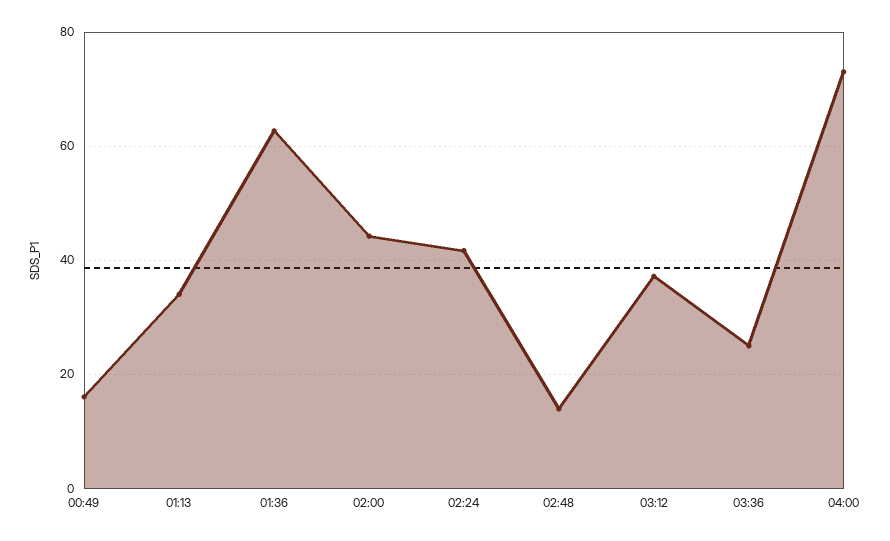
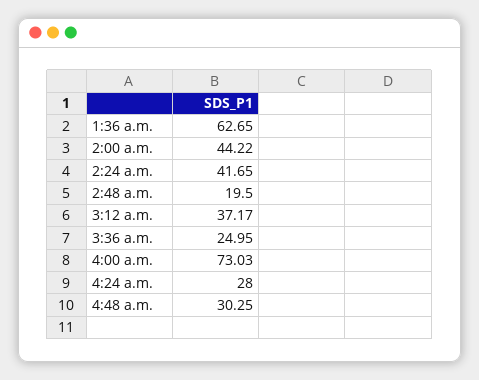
00:49: 16 -> none
01:13: 34 -> none
02:48: 14 -> 19.5
4:24 a.m.: none -> 28
4:48 a.m.: none -> 30.25

